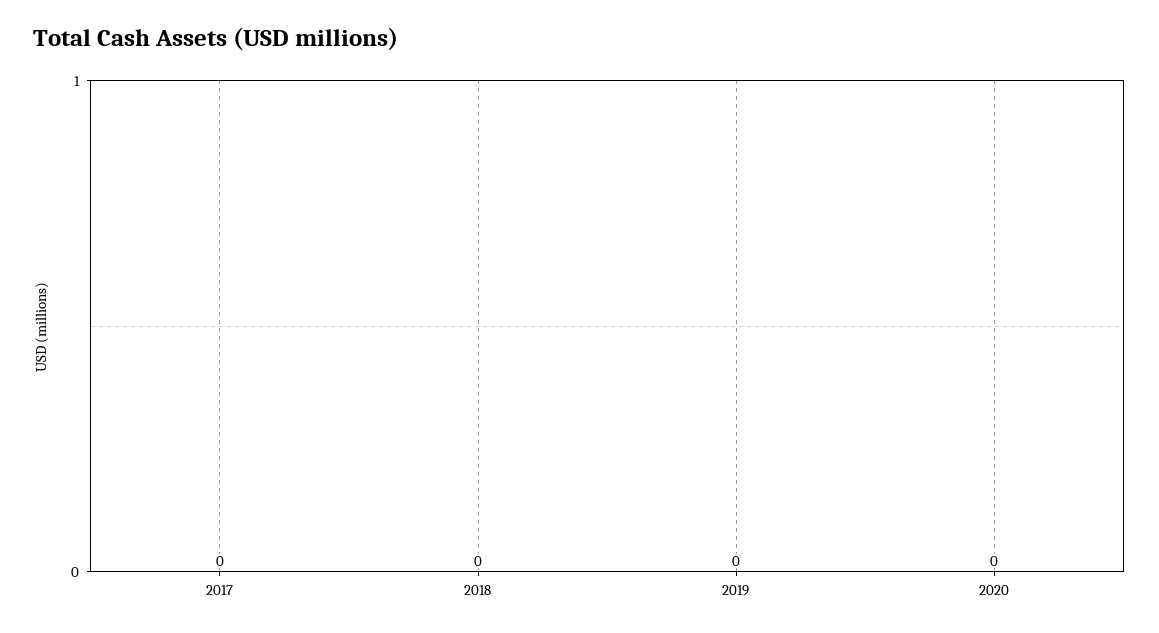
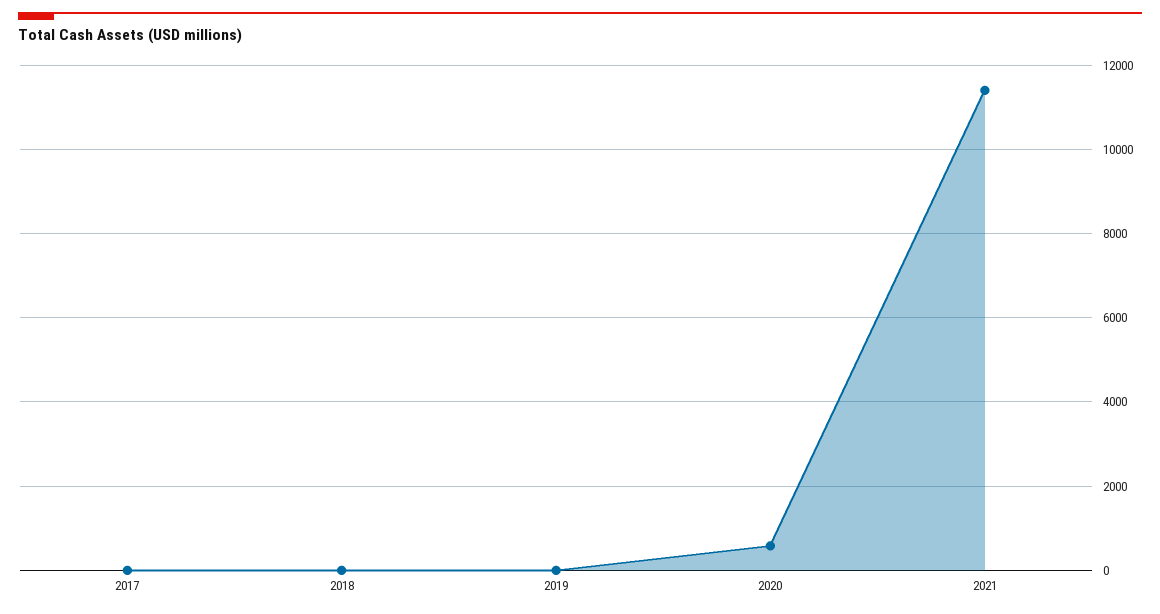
2020: 0 -> 600
2021: none -> 11400

